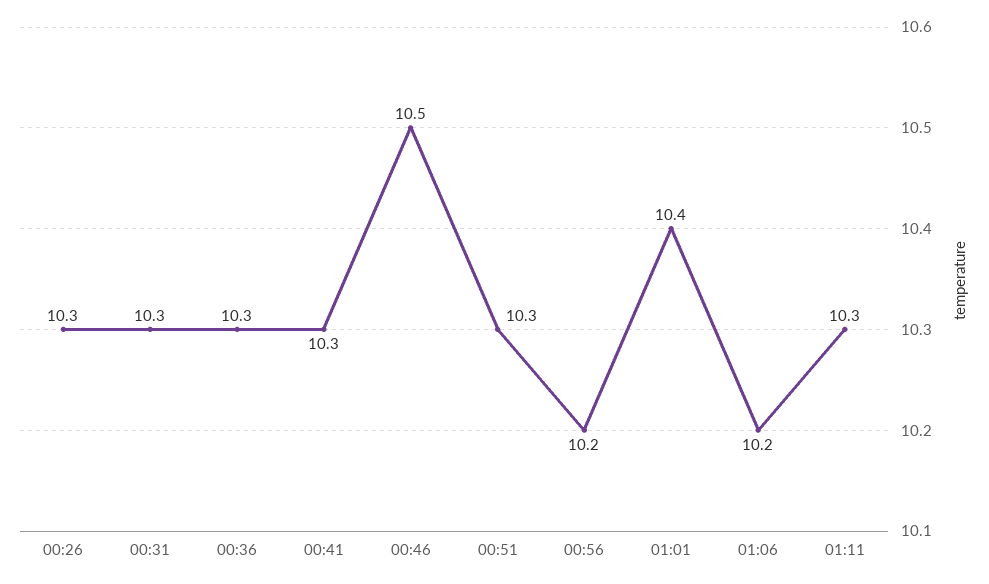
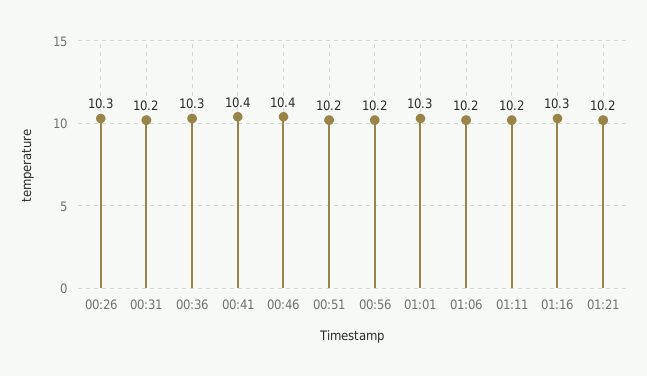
00:31: 10.3 -> 10.2
00:41: 10.3 -> 10.4
00:46: 10.5 -> 10.4
00:51: 10.3 -> 10.2
01:01: 10.4 -> 10.3
01:11: 10.3 -> 10.2
01:16: none -> 10.3
01:21: none -> 10.2

